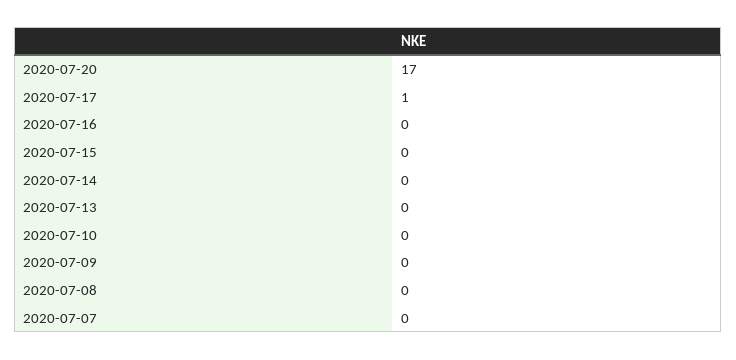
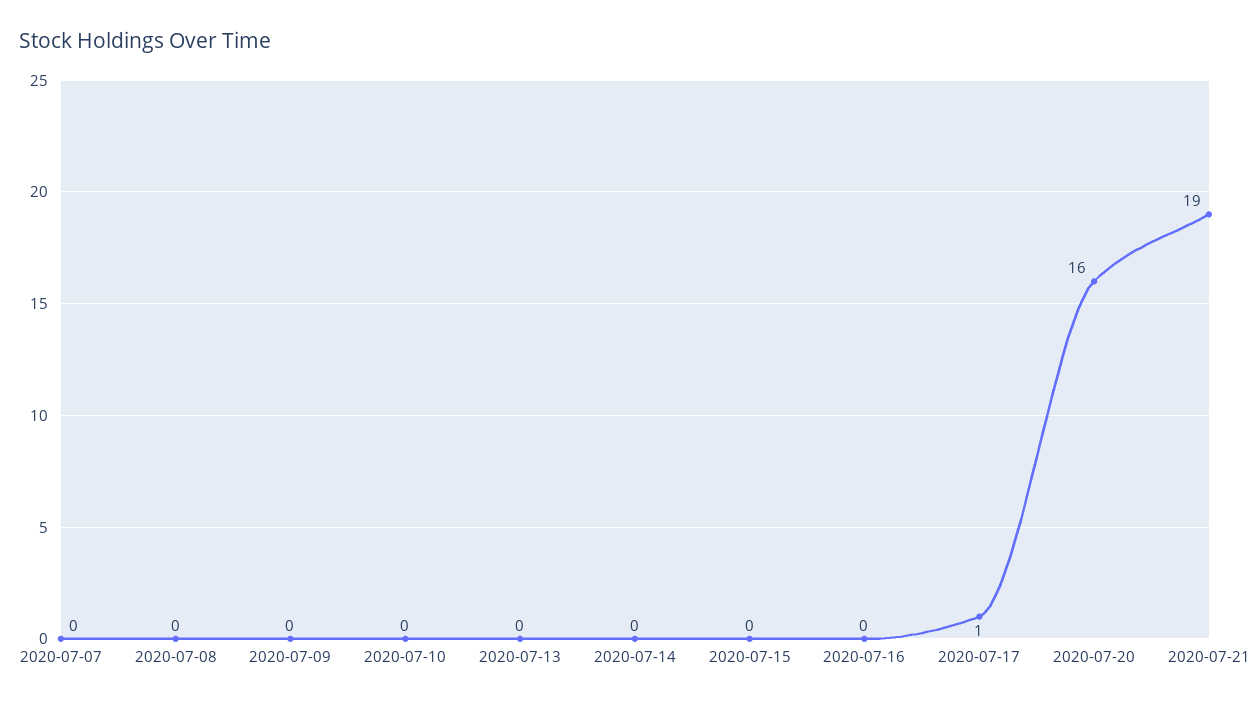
2020-07-20: 17 -> 16
2020-07-21: none -> 19

